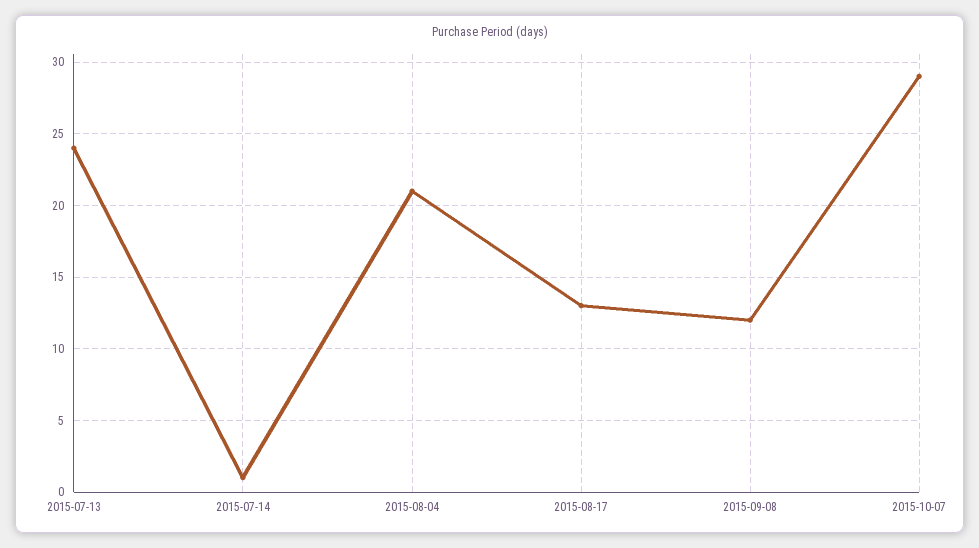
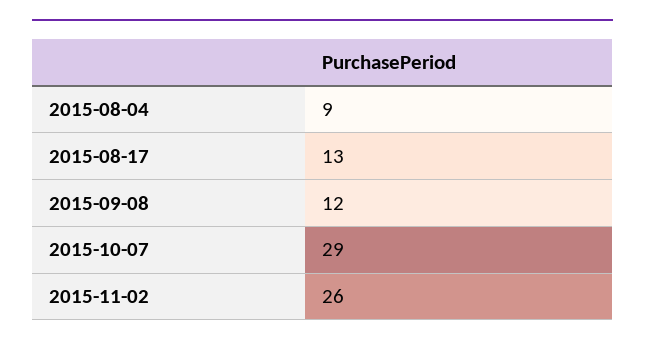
2015-07-13: 24 -> none
2015-07-14: 1 -> none
2015-08-04: 21 -> 9
2015-11-02: none -> 26

